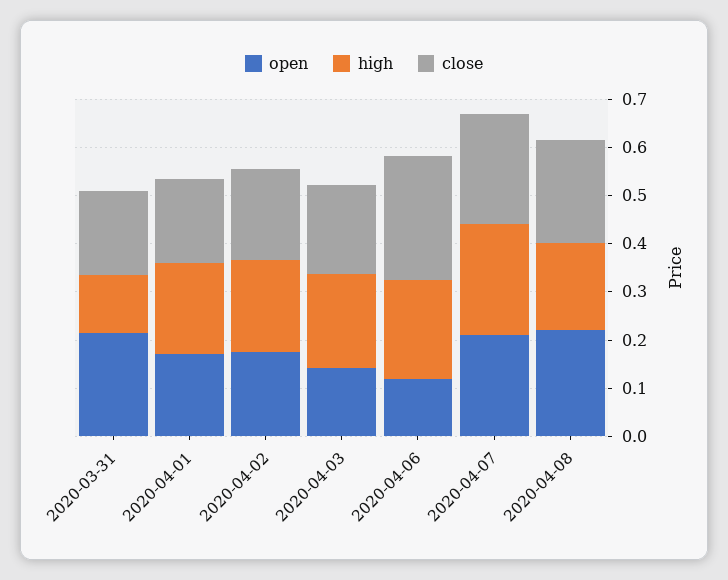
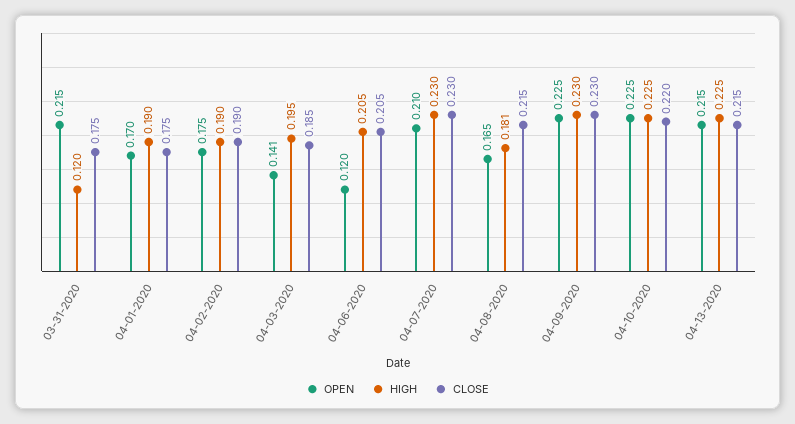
close, 2020-04-06: 0.26 -> 0.205
open, 2020-04-08: 0.22 -> 0.165
open, 04-09-2020: none -> 0.225
high, 04-09-2020: none -> 0.23
close, 04-09-2020: none -> 0.23
open, 04-10-2020: none -> 0.225
high, 04-10-2020: none -> 0.225
close, 04-10-2020: none -> 0.22
open, 04-13-2020: none -> 0.215
high, 04-13-2020: none -> 0.225
close, 04-13-2020: none -> 0.215

